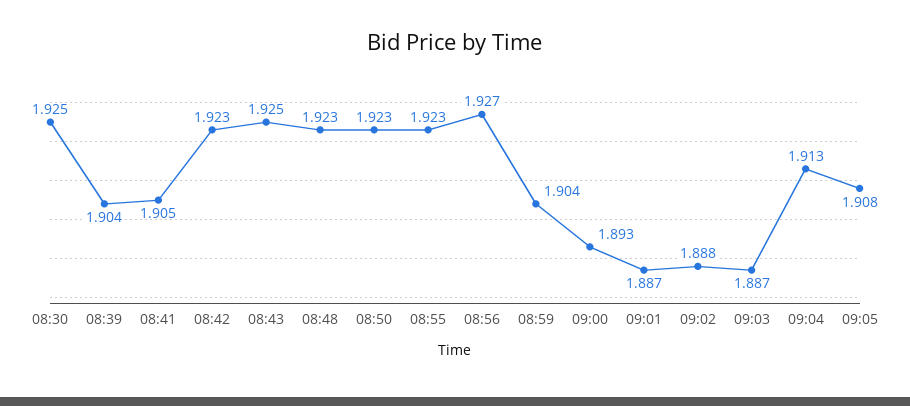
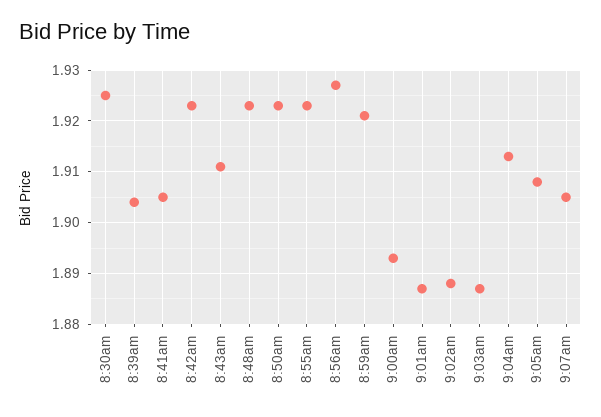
08:43: 1.925 -> 1.91
08:59: 1.904 -> 1.92
9:07am: none -> 1.905

